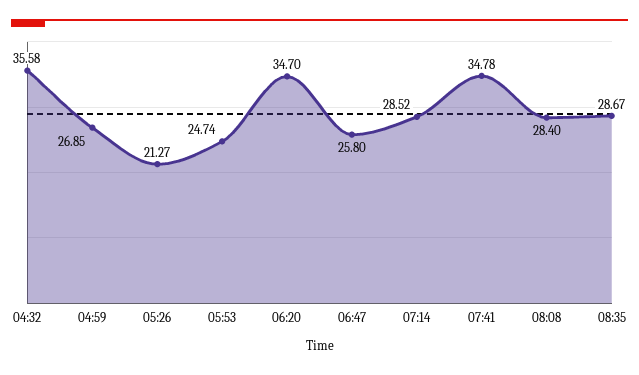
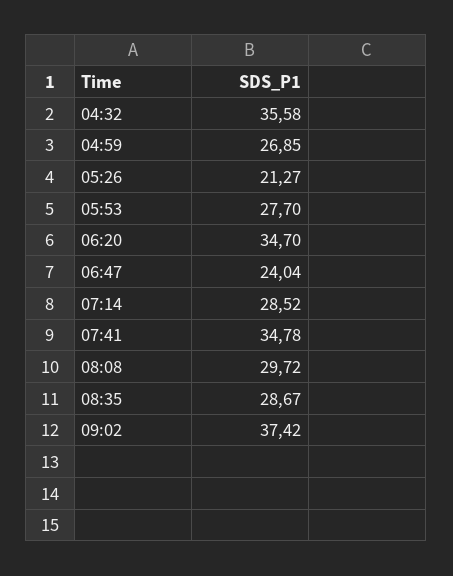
05:53: 24.74 -> 27.7
06:47: 25.8 -> 24.04
08:08: 28.4 -> 29.72
09:02: none -> 37.42

